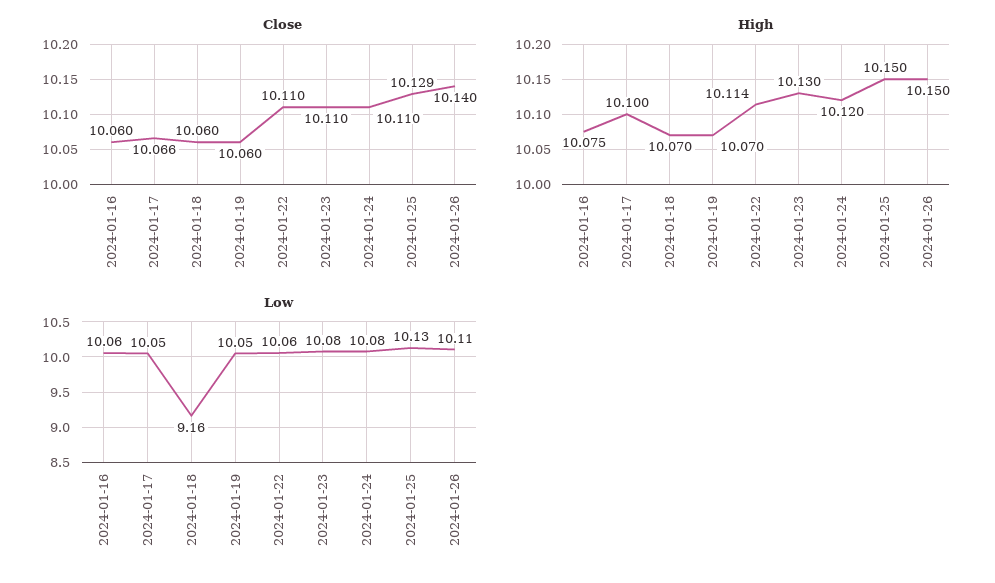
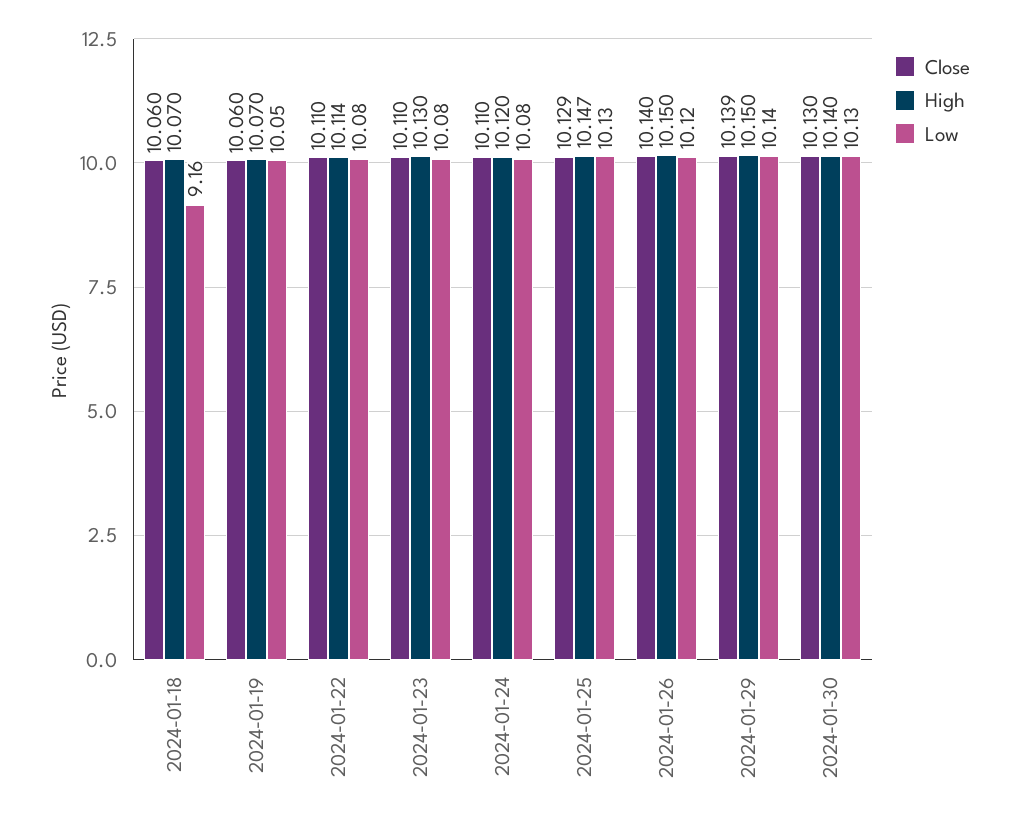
Close, 2024-01-16: 10.06 -> none
Close, 2024-01-17: 10.066 -> none
High, 2024-01-16: 10.075 -> none
High, 2024-01-17: 10.1 -> none
High, 2024-01-25: 10.15 -> 10.147
Low, 2024-01-16: 10.06 -> none
Low, 2024-01-17: 10.05 -> none
Low, 2024-01-22: 10.06 -> 10.08
Low, 2024-01-26: 10.11 -> 10.12
Close, 2024-01-29: none -> 10.139
High, 2024-01-29: none -> 10.15
Low, 2024-01-29: none -> 10.14
Close, 2024-01-30: none -> 10.13
High, 2024-01-30: none -> 10.14
Low, 2024-01-30: none -> 10.13

